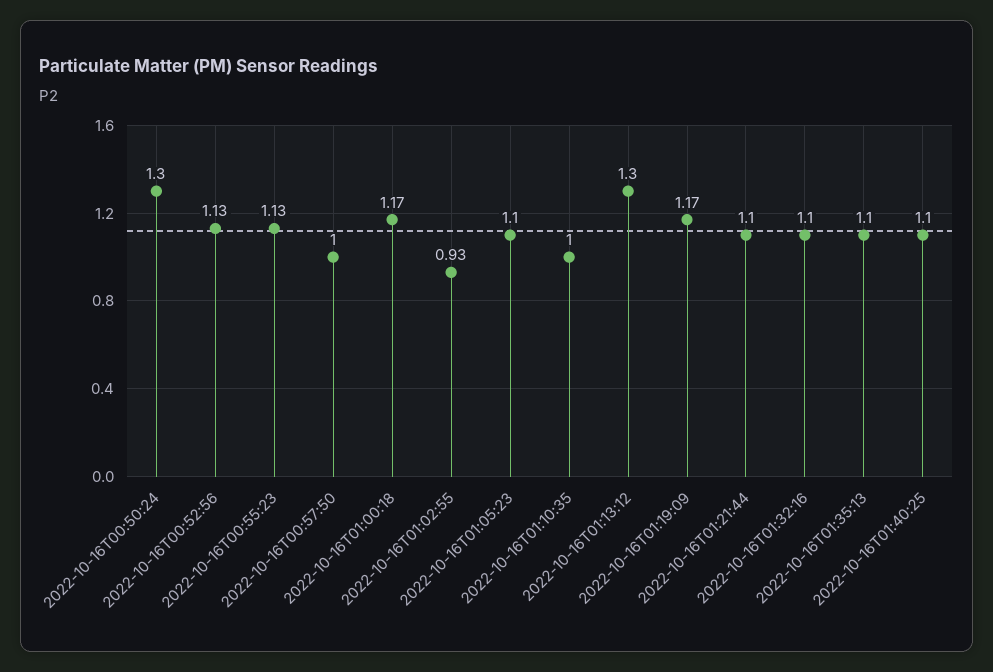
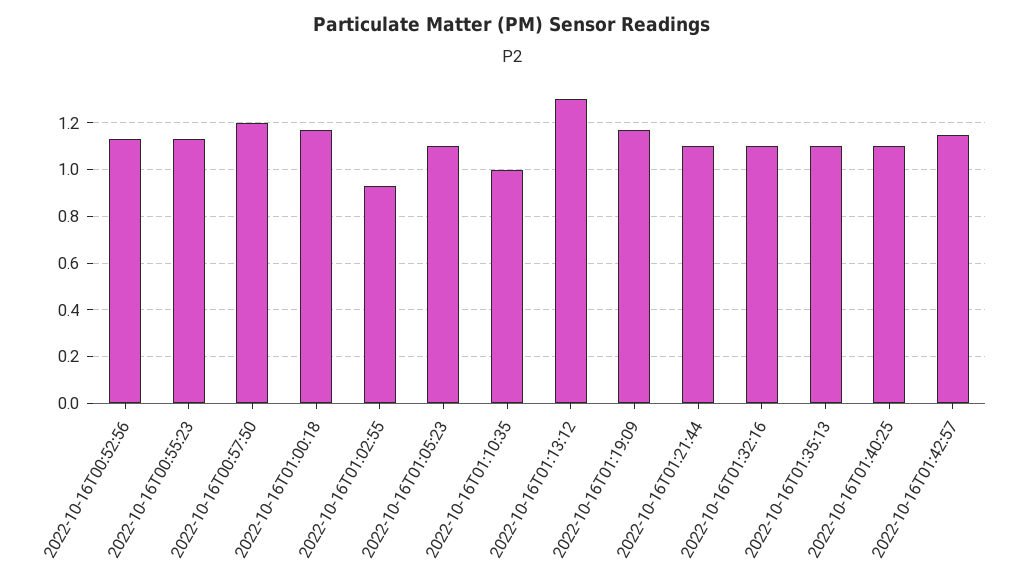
2022-10-16T00:50:24: 1.3 -> none
2022-10-16T00:57:50: 1 -> 1.2
2022-10-16T01:42:57: none -> 1.15

